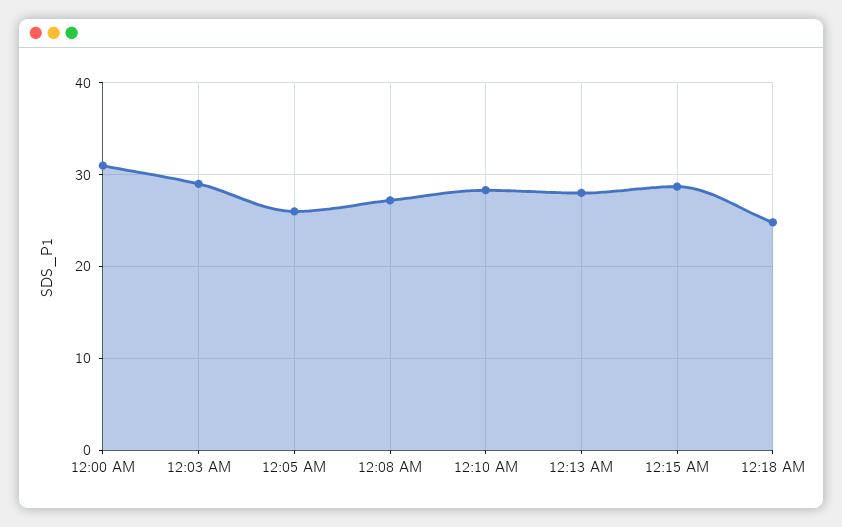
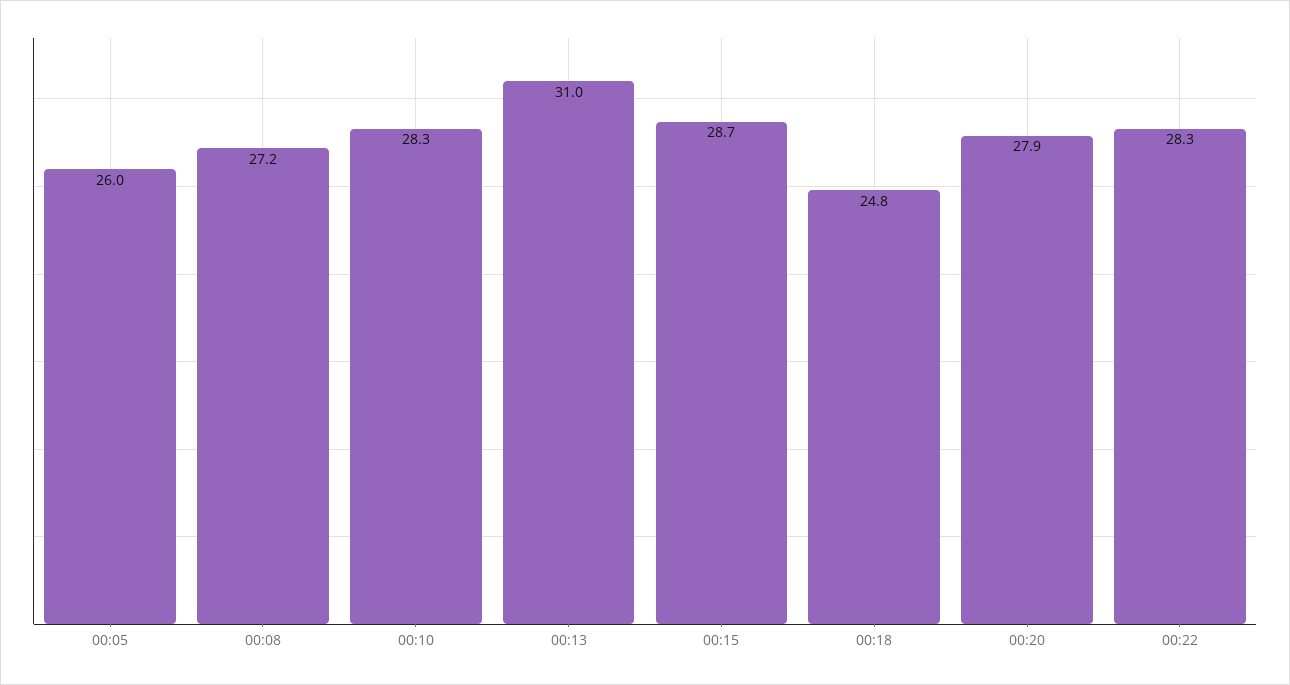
12:00 AM: 31 -> none
12:03 AM: 29 -> none
12:13 AM: 28 -> 31
00:20: none -> 27.9
00:22: none -> 28.3

